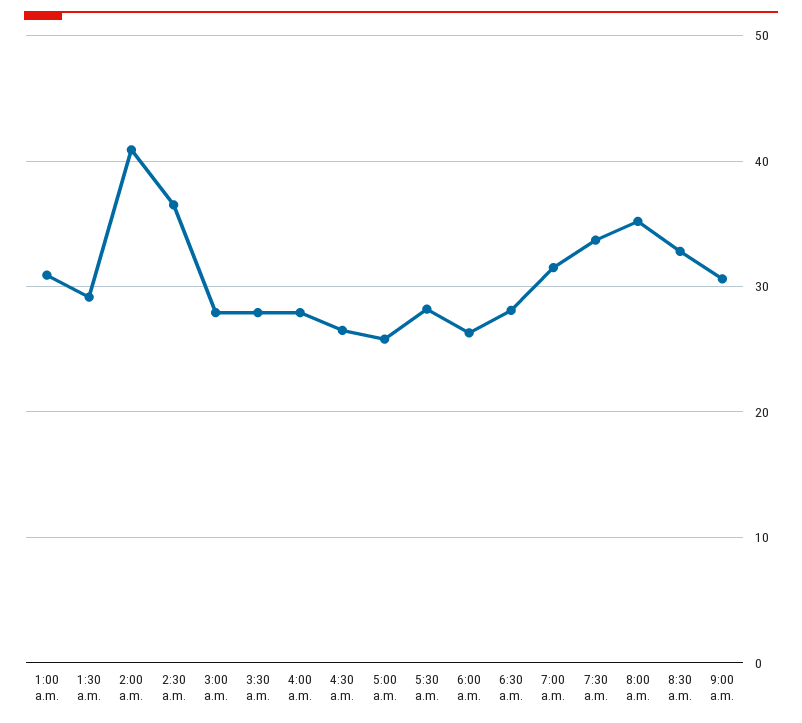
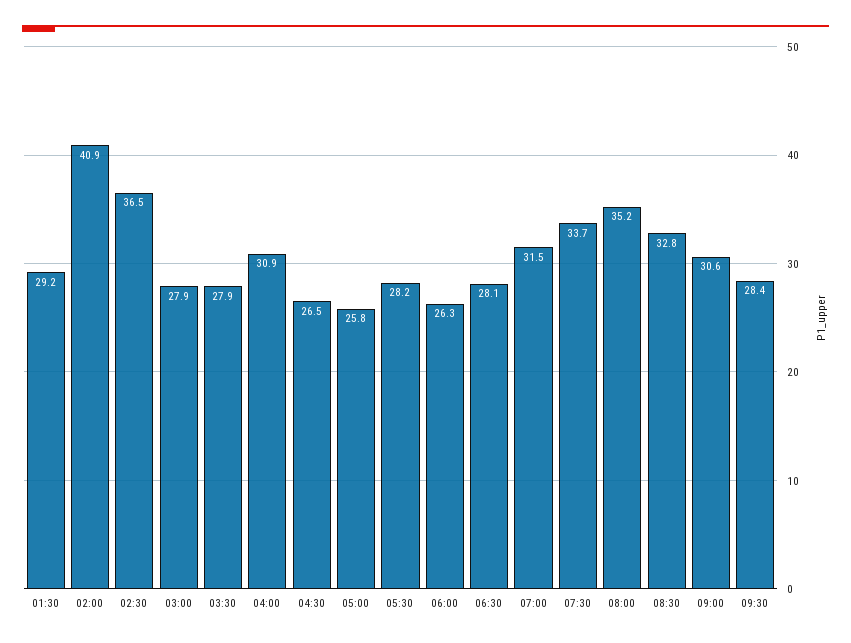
1:00 a.m.: 31 -> none
4:00 a.m.: 28 -> 30.9
09:30: none -> 28.4

